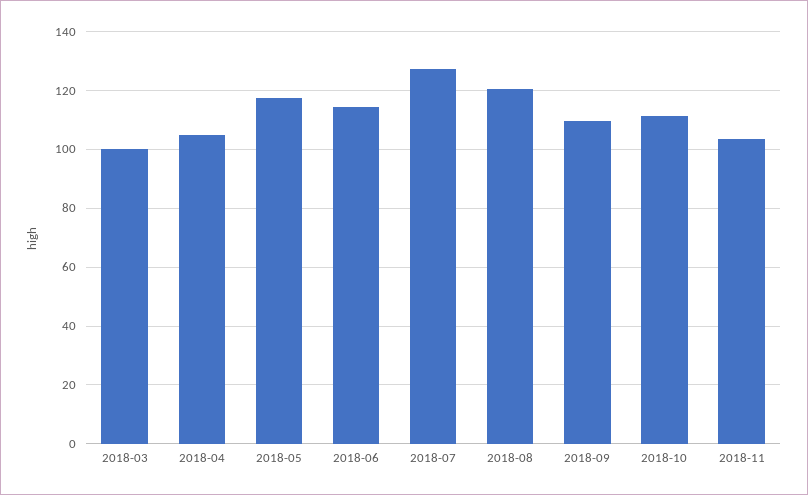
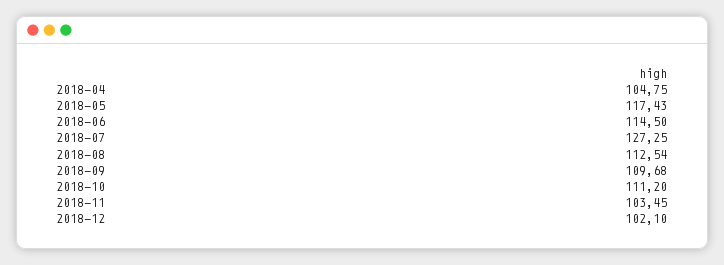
2018-03: 100 -> none
2018-08: 120 -> 112.54
2018-12: none -> 102.1

